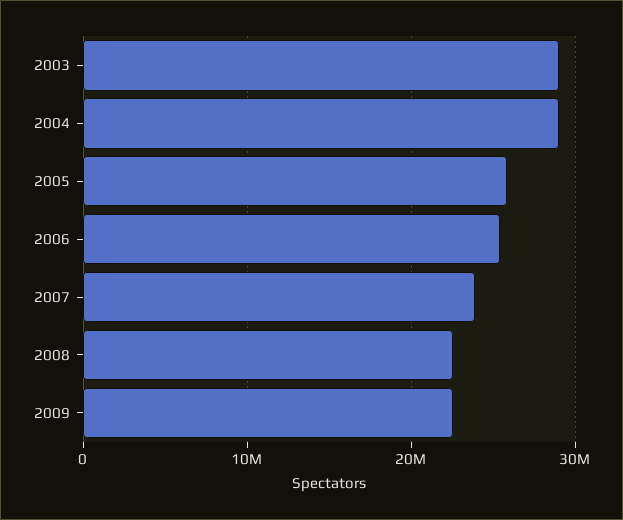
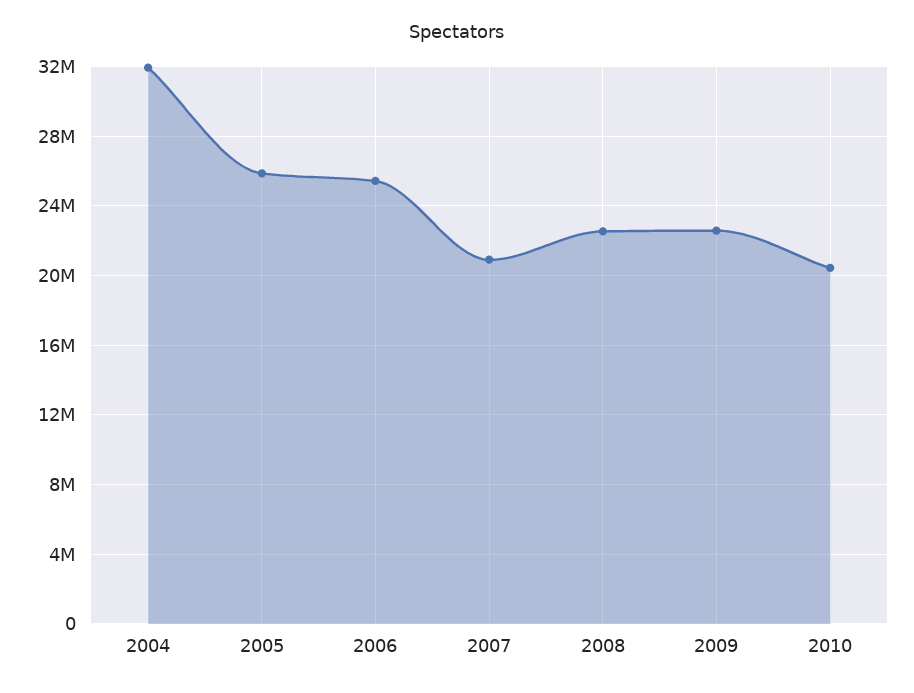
2003: 29000000 -> none
2004: 29000000 -> 32000000
2007: 24000000 -> 21000000
2010: none -> 20500000

